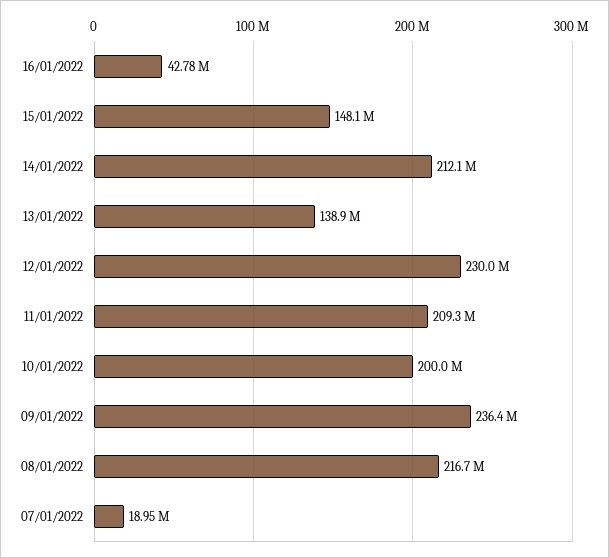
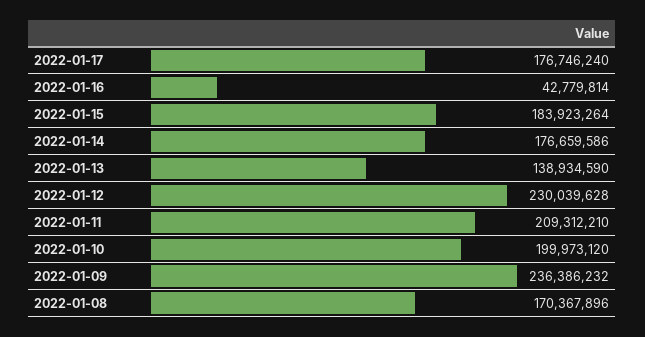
15/01/2022: 148100000 -> 183923264
14/01/2022: 212100000 -> 176659586
08/01/2022: 216700000 -> 170367896
07/01/2022: 18950000 -> none
2022-01-17: none -> 176746240

